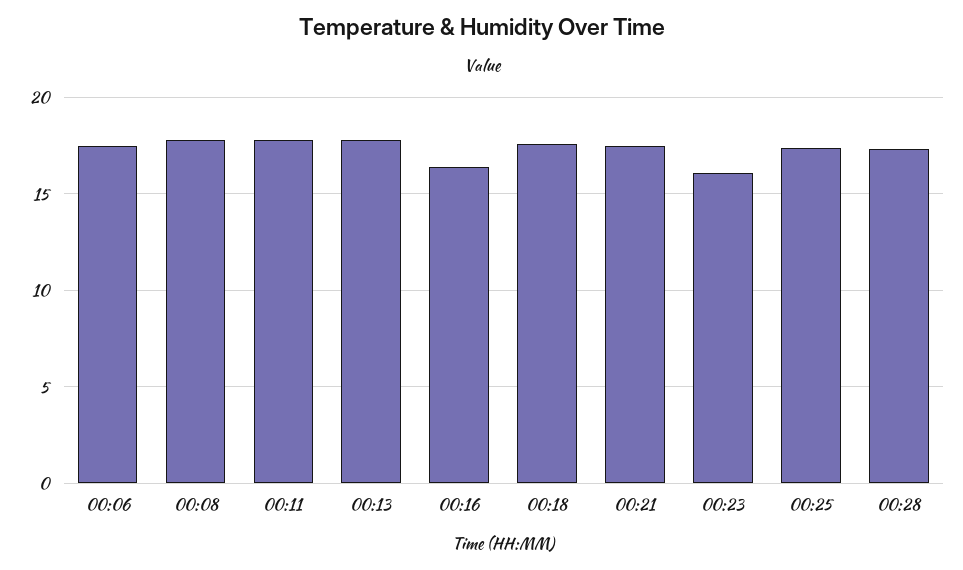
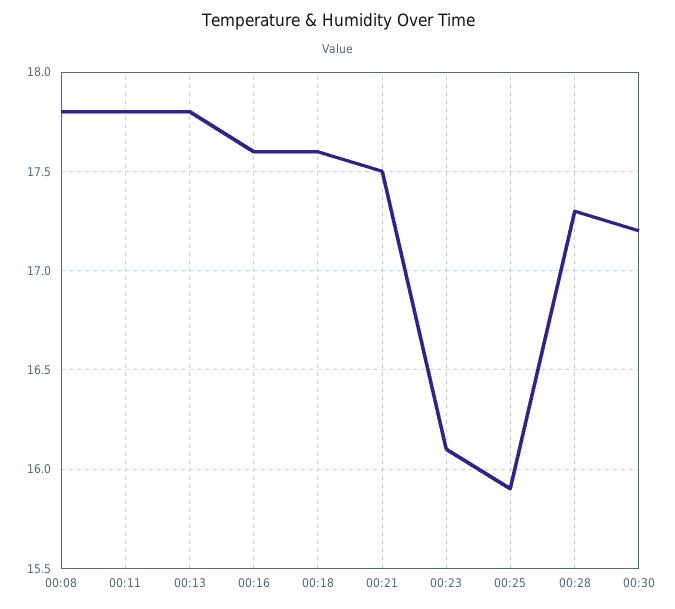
00:06: 17.5 -> none
00:16: 16.5 -> 17.6
00:25: 17.5 -> 15.9
00:30: none -> 17.2

